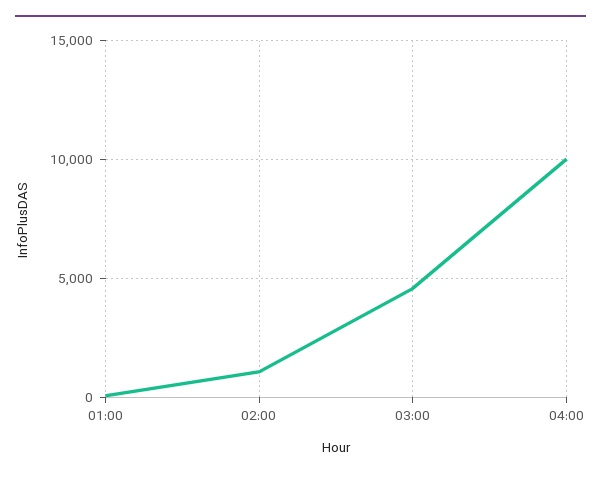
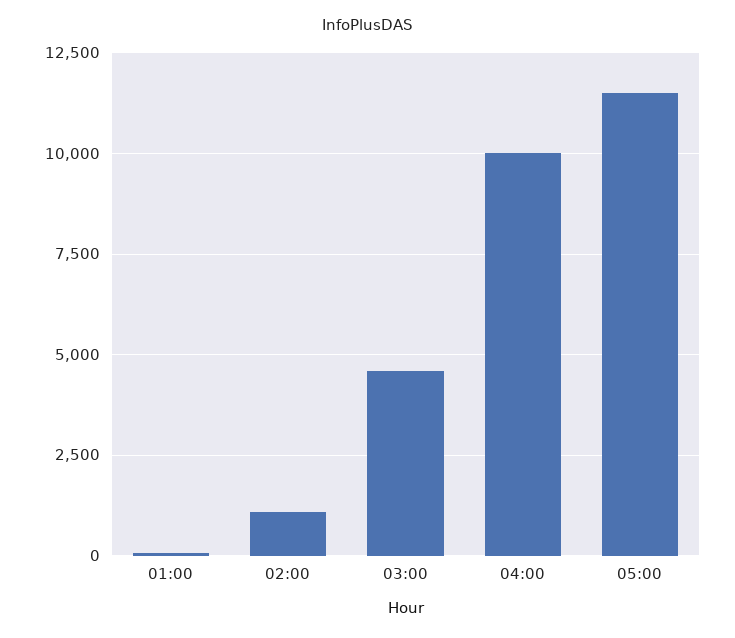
05:00: none -> 11500

